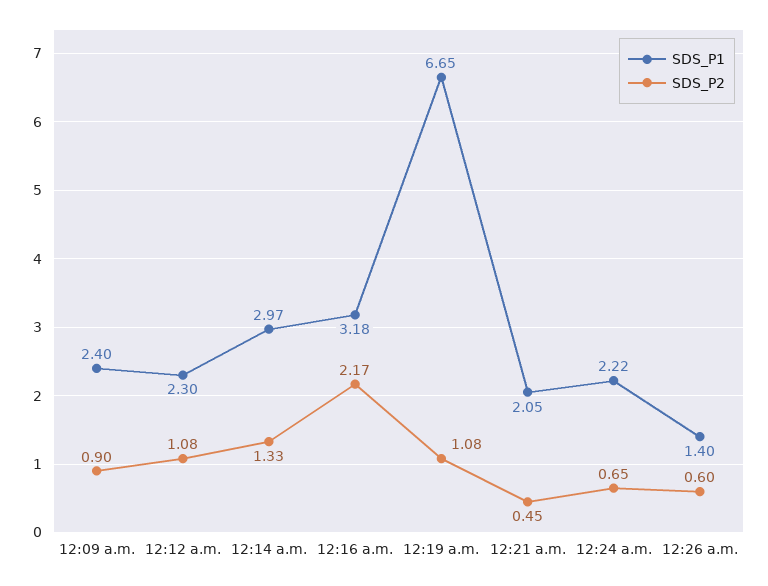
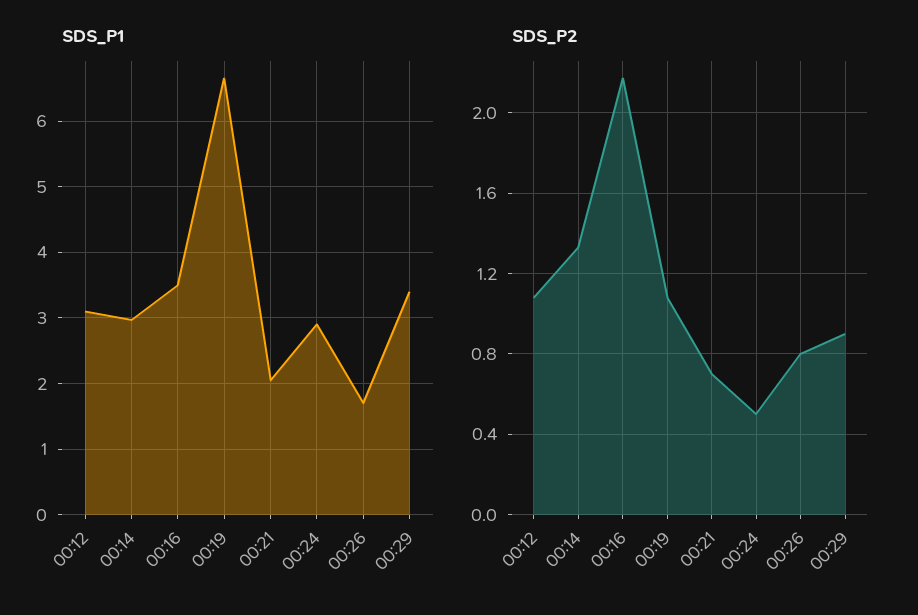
SDS_P1, 12:09 a.m.: 2.4 -> none
SDS_P2, 12:09 a.m.: 0.9 -> none
SDS_P1, 12:12 a.m.: 2.3 -> 3.1
SDS_P1, 12:16 a.m.: 3.18 -> 3.5
SDS_P2, 12:21 a.m.: 0.45 -> 0.7
SDS_P1, 12:24 a.m.: 2.22 -> 2.9
SDS_P2, 12:24 a.m.: 0.65 -> 0.5
SDS_P1, 12:26 a.m.: 1.4 -> 1.7
SDS_P2, 12:26 a.m.: 0.6 -> 0.8
SDS_P1, 00:29: none -> 3.4
SDS_P2, 00:29: none -> 0.9

